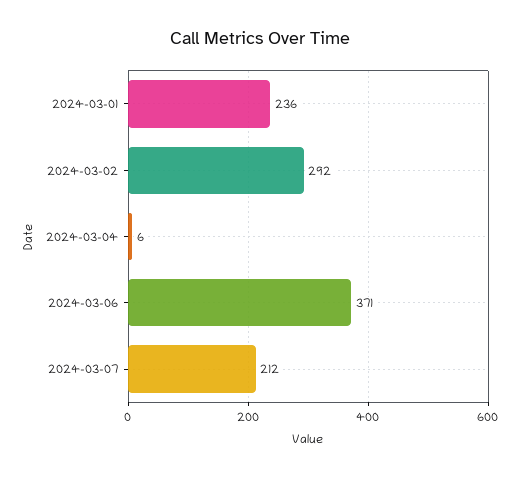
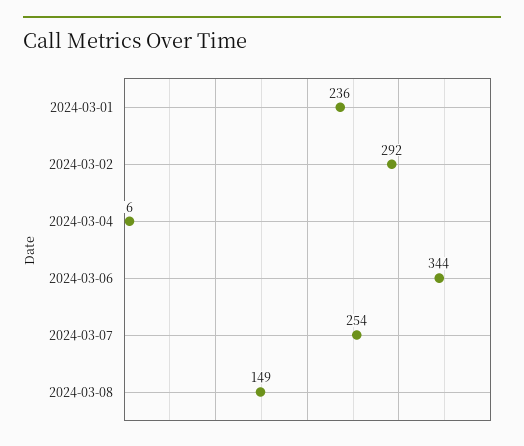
2024-03-06: 371 -> 344
2024-03-07: 212 -> 254
2024-03-08: none -> 149

